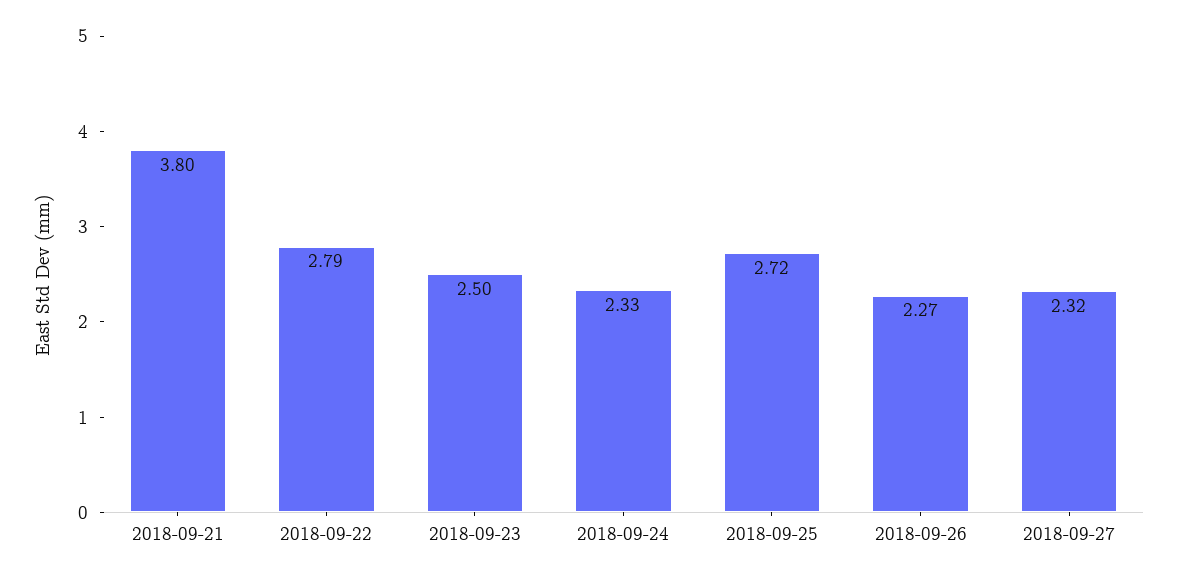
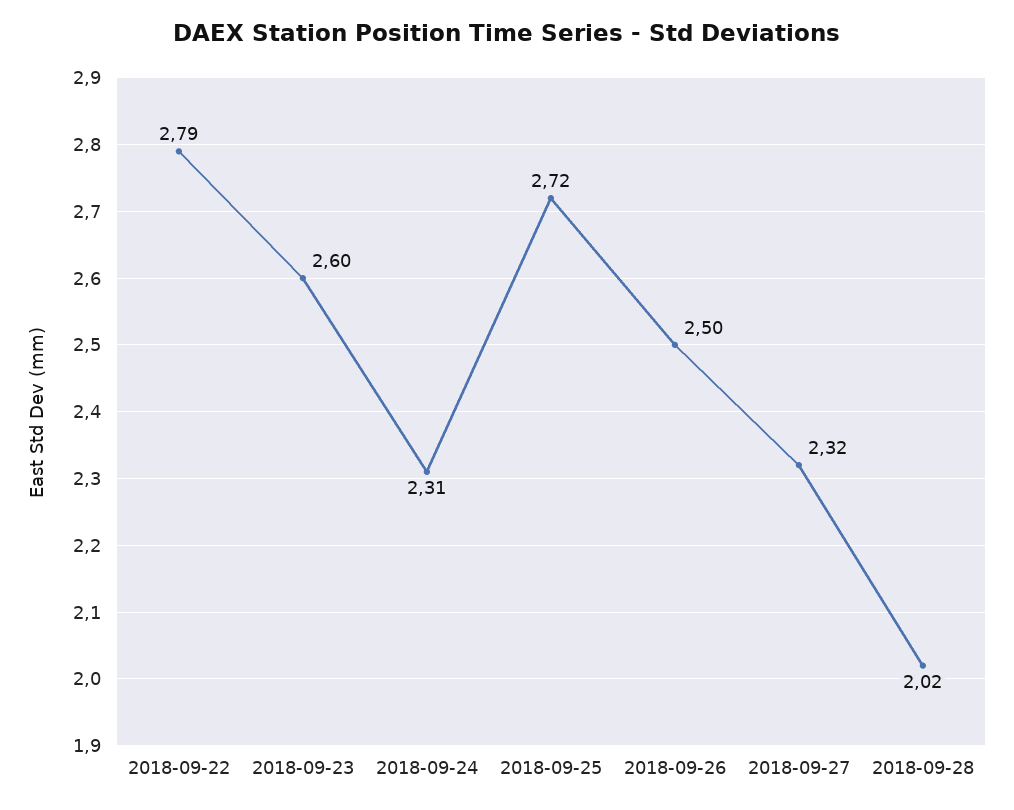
2018-09-21: 3.8 -> none
2018-09-23: 2.5 -> 2.6
2018-09-24: 2.33 -> 2.31
2018-09-26: 2.27 -> 2.5
2018-09-28: none -> 2.02

